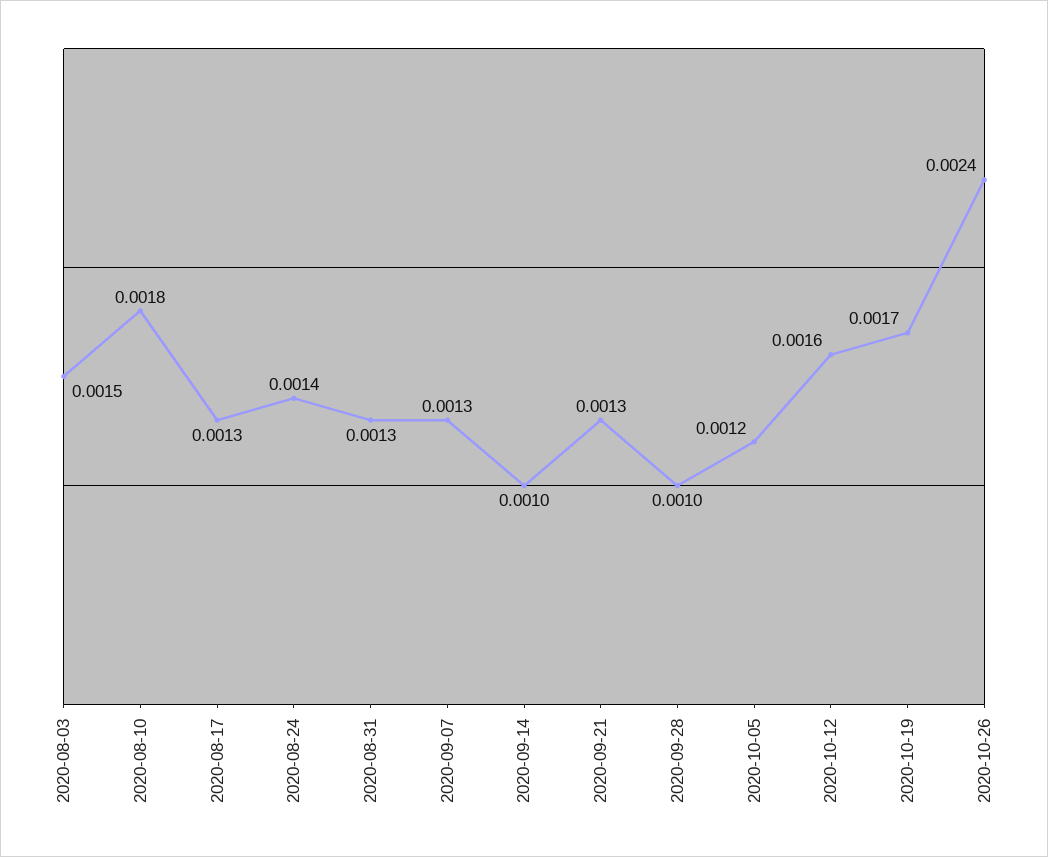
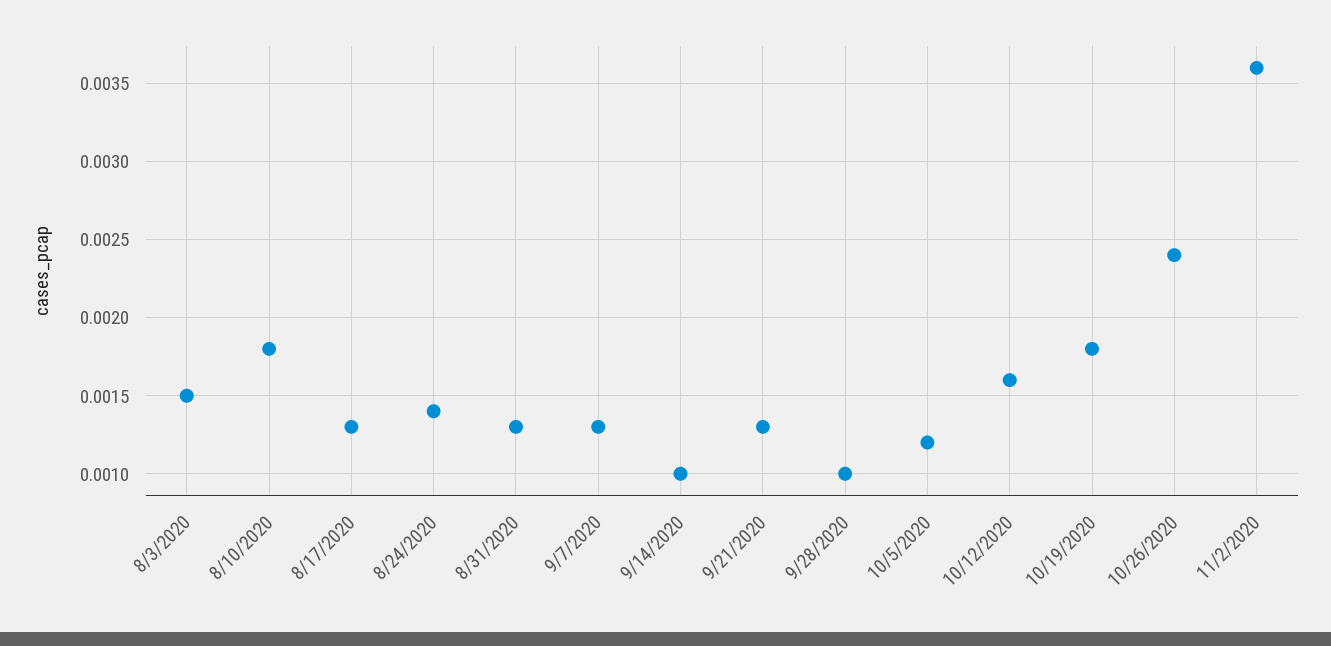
2020-10-19: 0.0017 -> 0.0018
11/2/2020: none -> 0.0036

